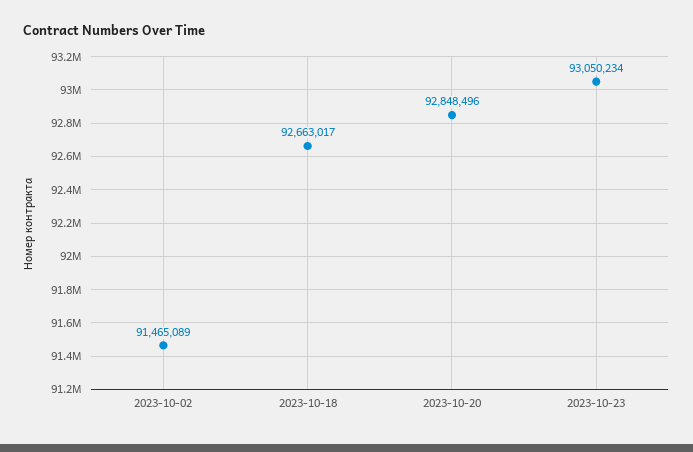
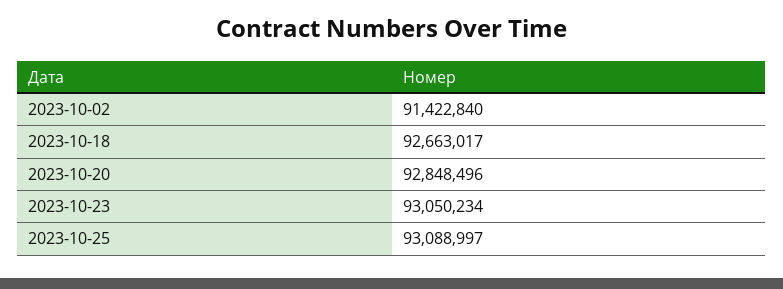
2023-10-02: 91465089 -> 91422840
2023-10-25: none -> 93088997

